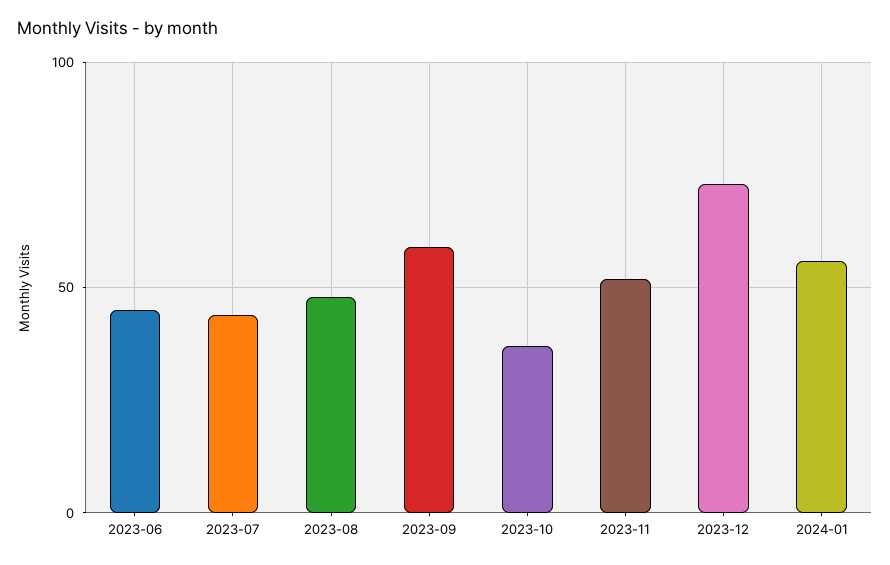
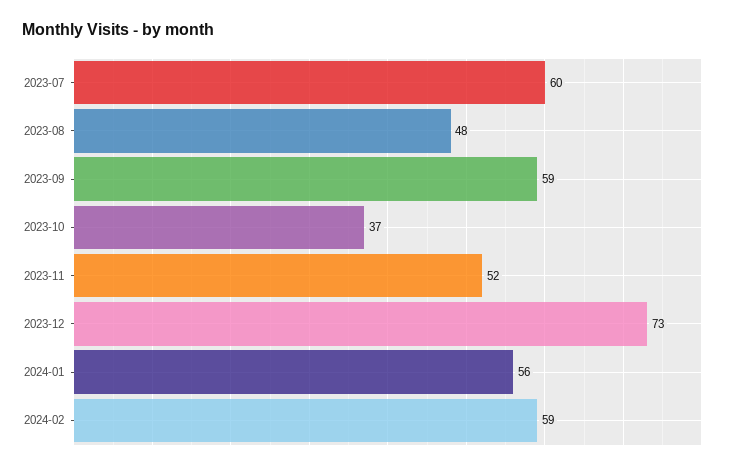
2023-06: 45 -> none
2023-07: 45 -> 60
2024-02: none -> 59

